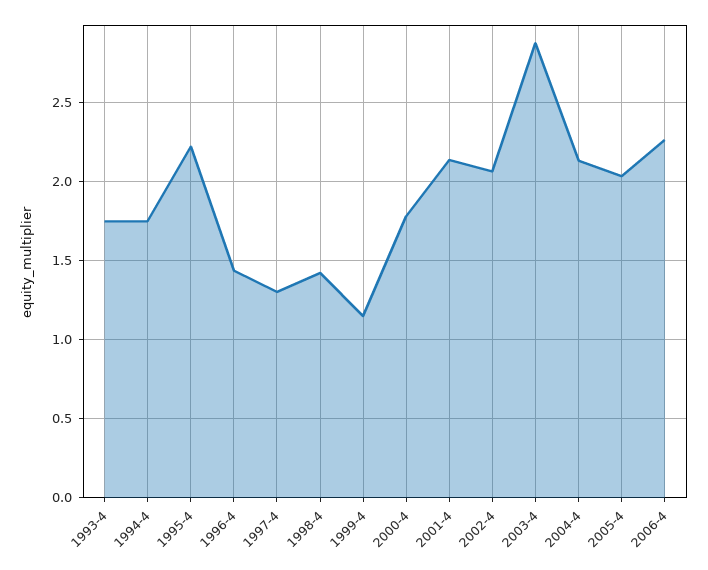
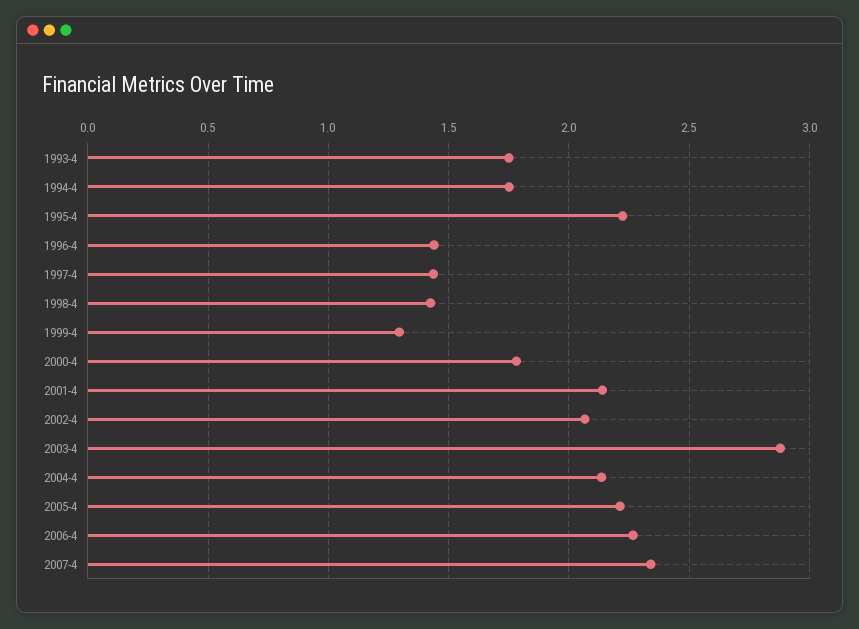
1997-4: 1.3 -> 1.45
1999-4: 1.15 -> 1.3
2005-4: 2.05 -> 2.2
2007-4: none -> 2.35

